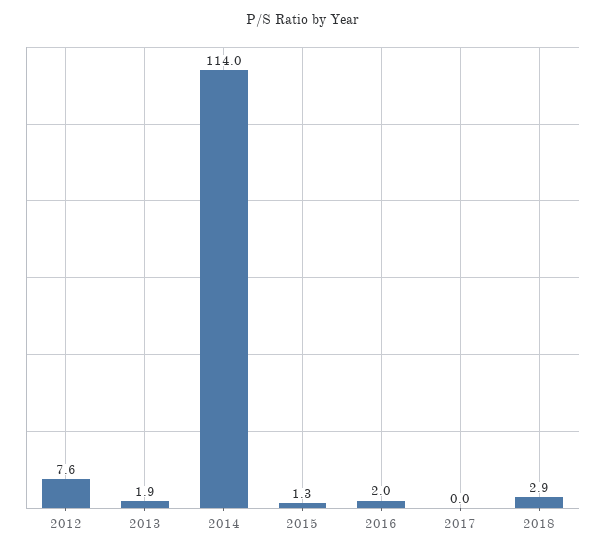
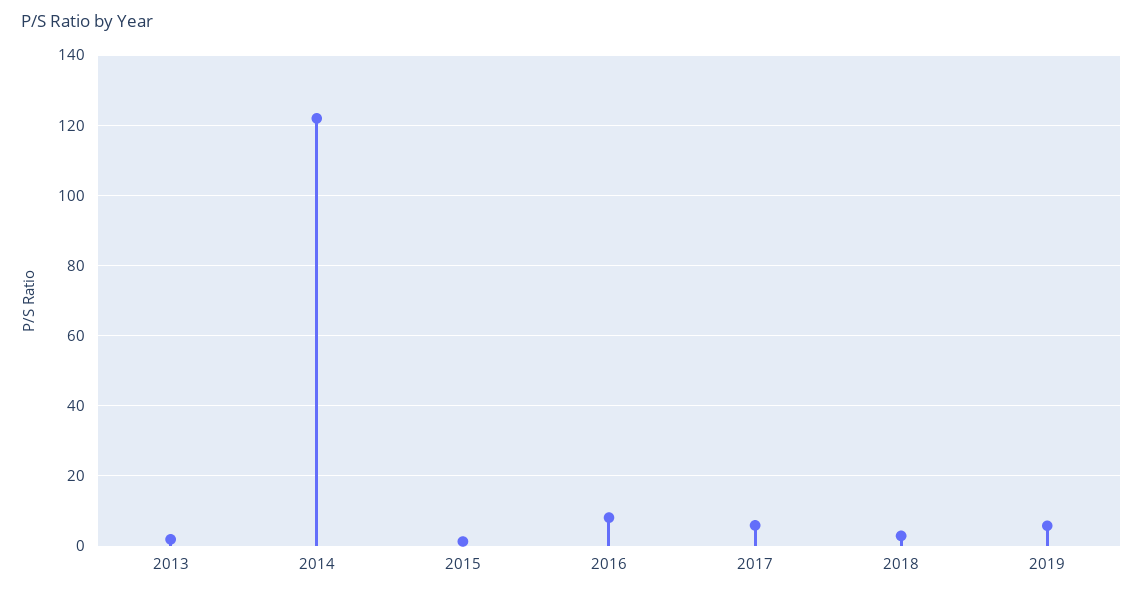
2012: 7.6 -> none
2014: 114 -> 122
2016: 2 -> 8
2017: 0 -> 6
2019: none -> 6

